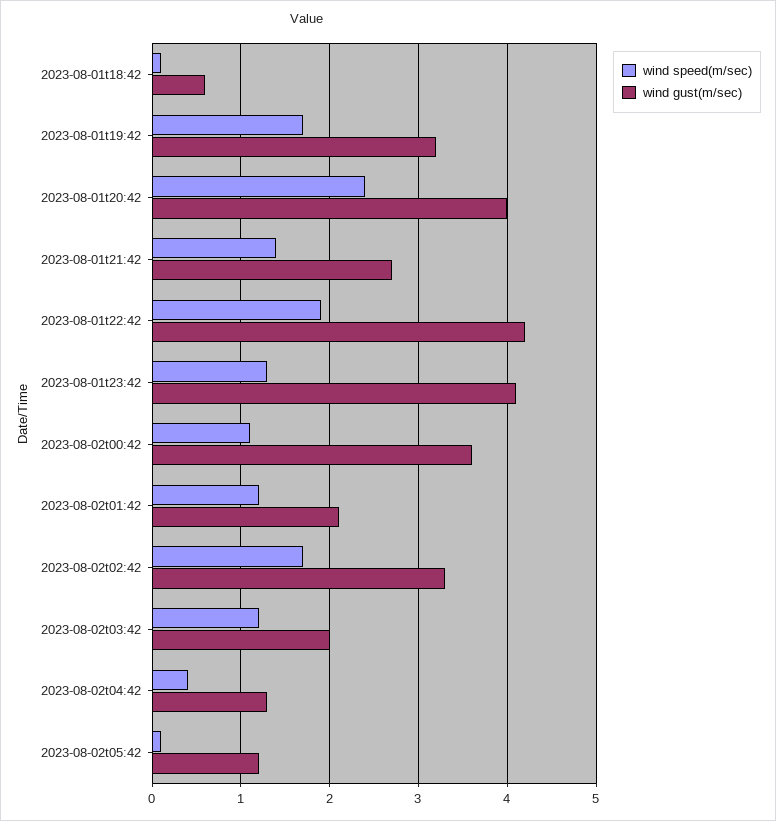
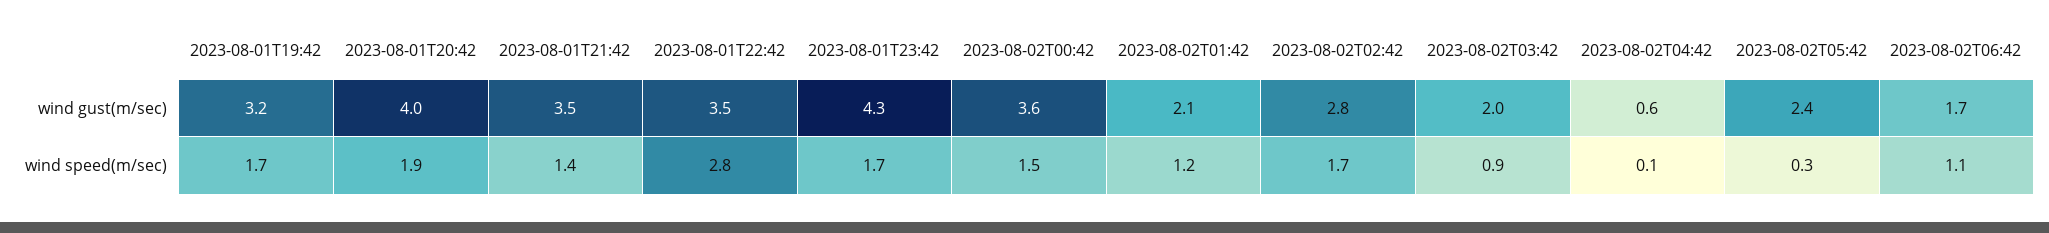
wind speed(m/sec), 2023-08-01t18:42: 0.1 -> none
wind gust(m/sec), 2023-08-01t18:42: 0.6 -> none
wind speed(m/sec), 2023-08-01t20:42: 2.4 -> 1.9
wind gust(m/sec), 2023-08-01t21:42: 2.7 -> 3.5
wind speed(m/sec), 2023-08-01t22:42: 1.9 -> 2.8
wind gust(m/sec), 2023-08-01t22:42: 4.2 -> 3.5
wind speed(m/sec), 2023-08-01t23:42: 1.3 -> 1.7
wind gust(m/sec), 2023-08-01t23:42: 4.1 -> 4.3
wind speed(m/sec), 2023-08-02t00:42: 1.1 -> 1.5
wind gust(m/sec), 2023-08-02t02:42: 3.3 -> 2.8
wind speed(m/sec), 2023-08-02t03:42: 1.2 -> 0.9
wind speed(m/sec), 2023-08-02t04:42: 0.4 -> 0.1
wind gust(m/sec), 2023-08-02t04:42: 1.3 -> 0.6
wind speed(m/sec), 2023-08-02t05:42: 0.1 -> 0.3
wind gust(m/sec), 2023-08-02t05:42: 1.2 -> 2.4
wind gust(m/sec), 2023-08-02T06:42: none -> 1.7
wind speed(m/sec), 2023-08-02T06:42: none -> 1.1

